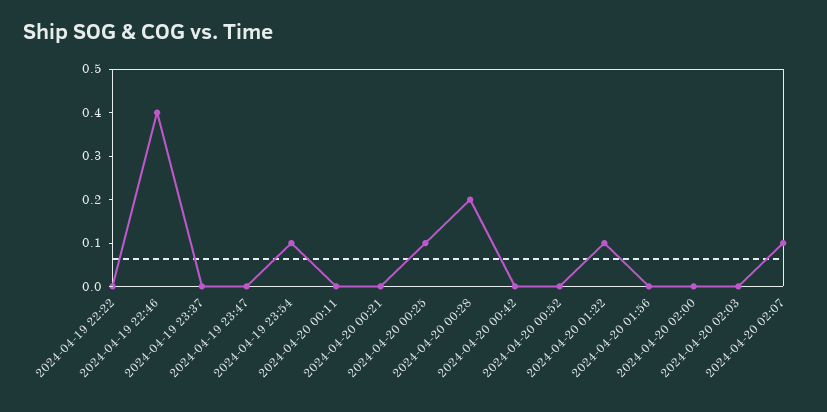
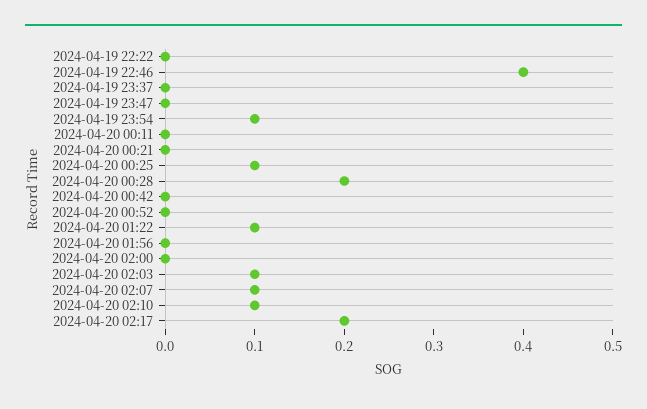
2024-04-20 02:03: 0 -> 0.1
2024-04-20 02:10: none -> 0.1
2024-04-20 02:17: none -> 0.2

